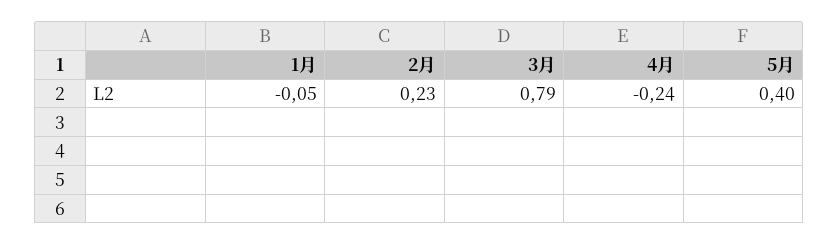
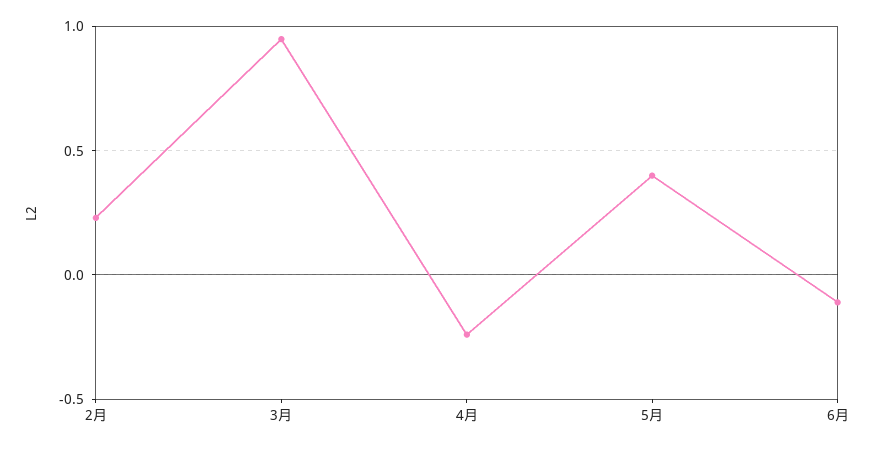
1月: -0.05 -> none
3月: 0.79 -> 0.95
6月: none -> -0.1

